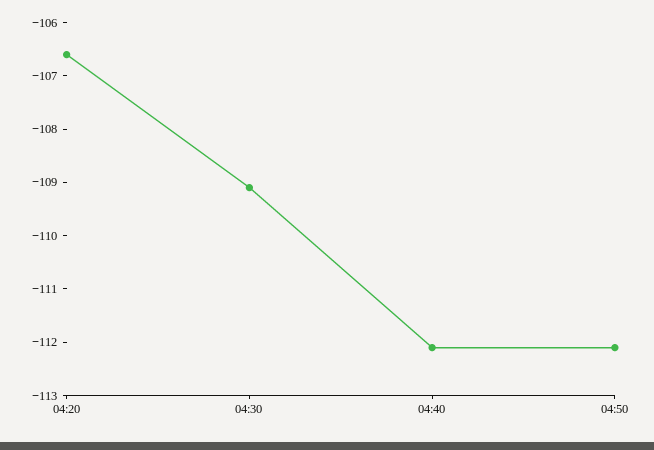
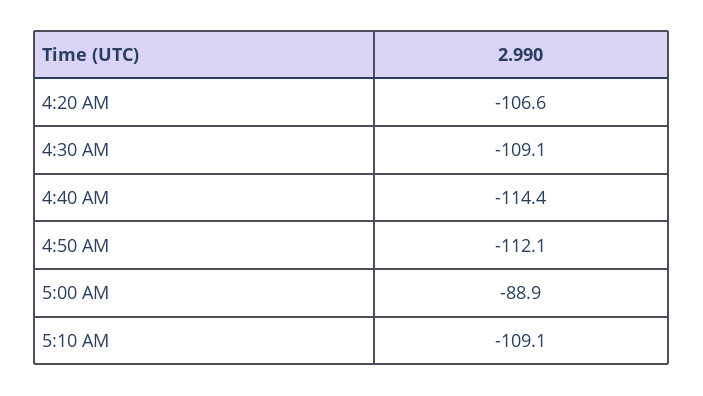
04:40: -112 -> -114.4
5:00 AM: none -> -88.9
5:10 AM: none -> -109.1

